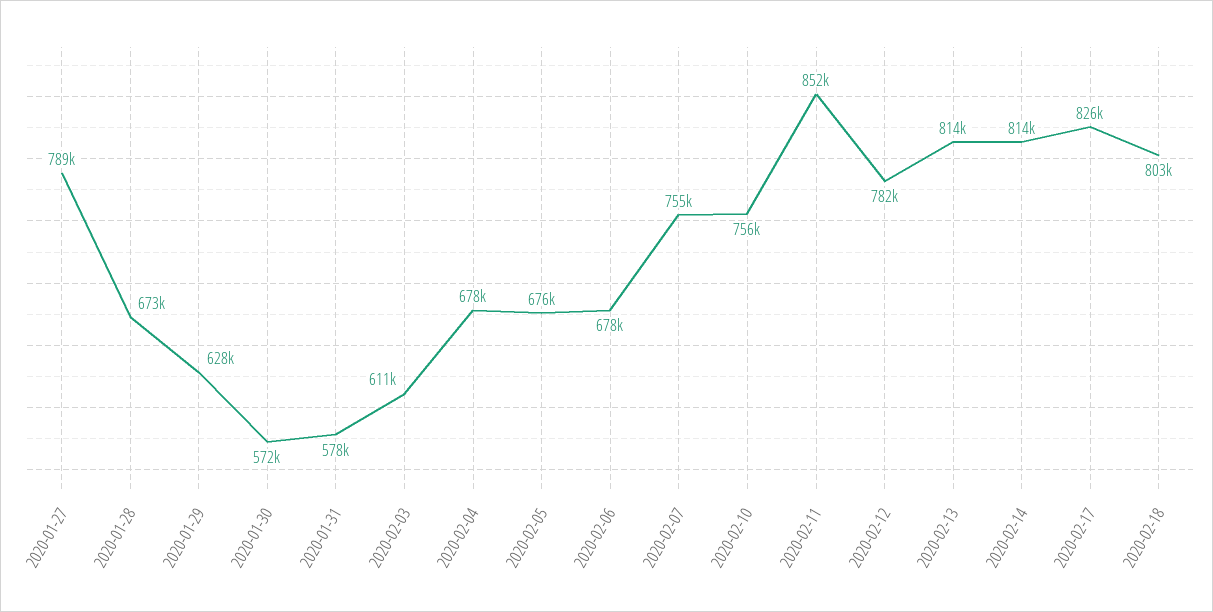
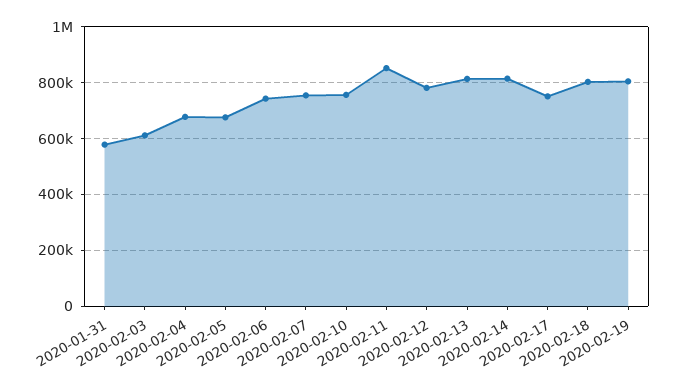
2020-01-27: 789000 -> none
2020-01-28: 673000 -> none
2020-01-29: 628000 -> none
2020-01-30: 572000 -> none
2020-02-06: 678000 -> 750000
2020-02-17: 826000 -> 750000
2020-02-19: none -> 800000

